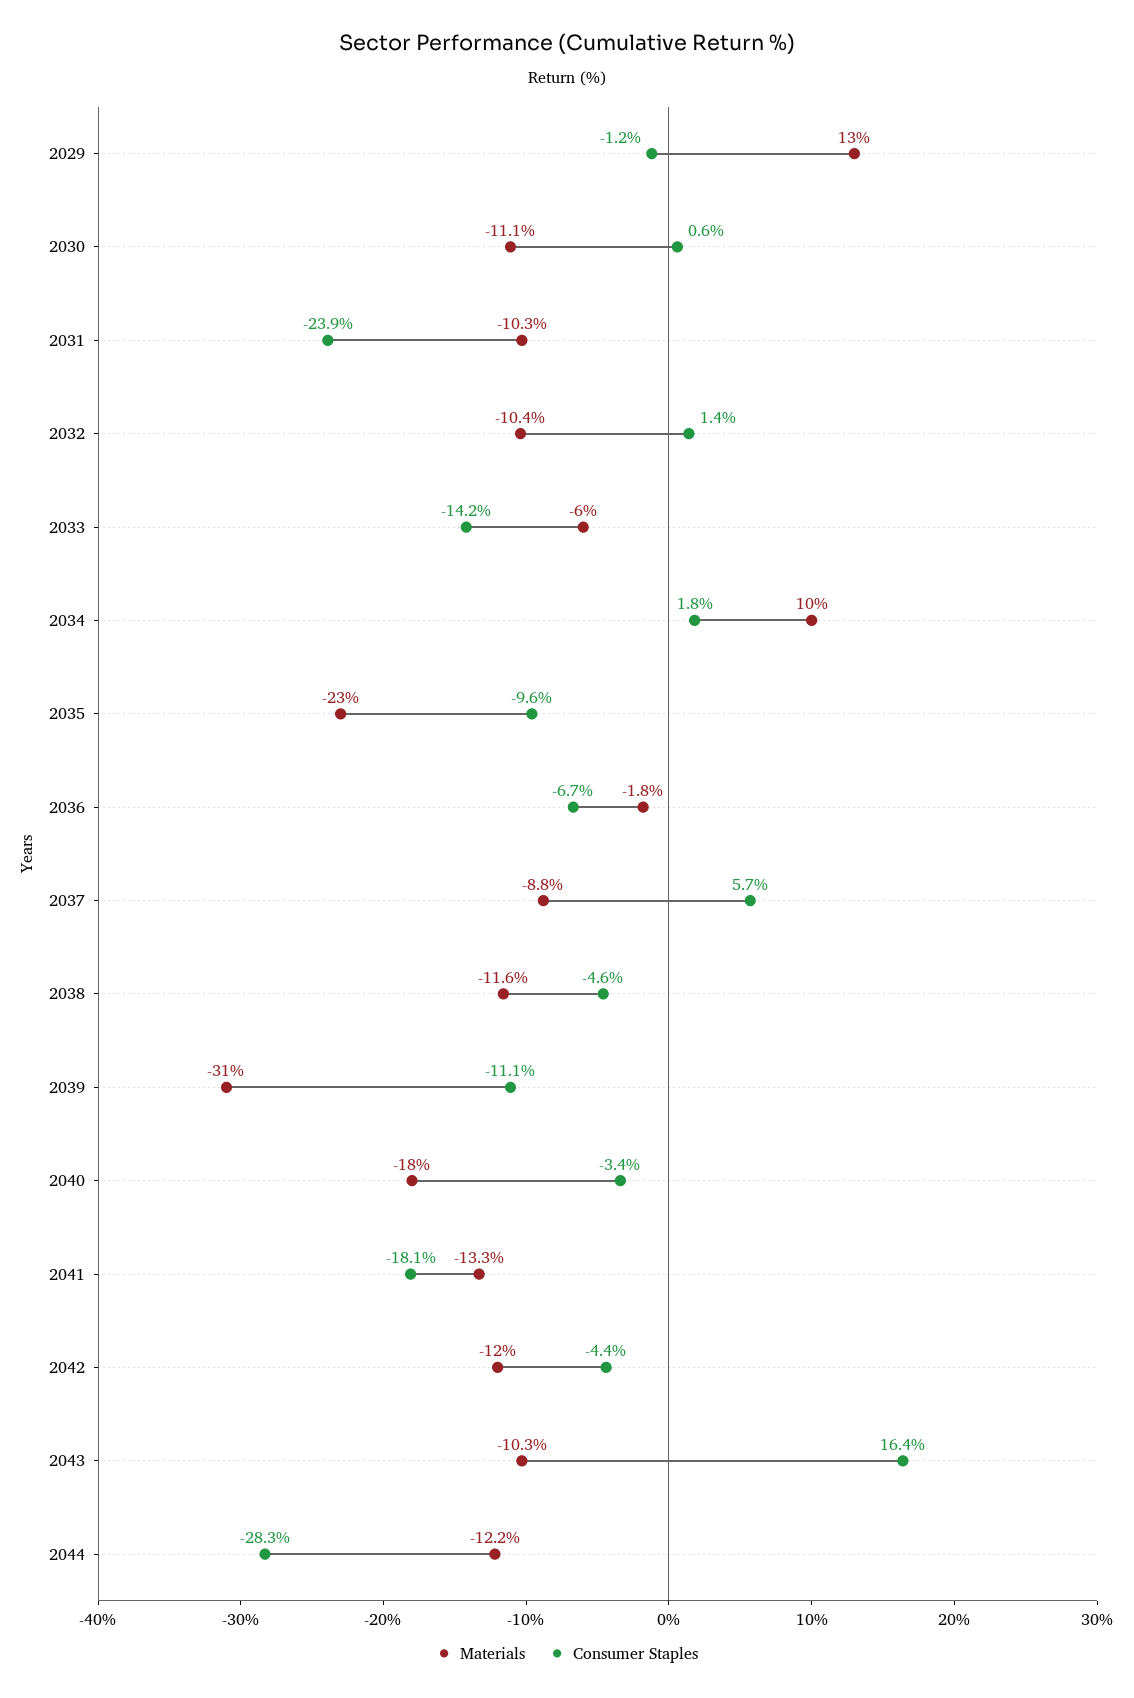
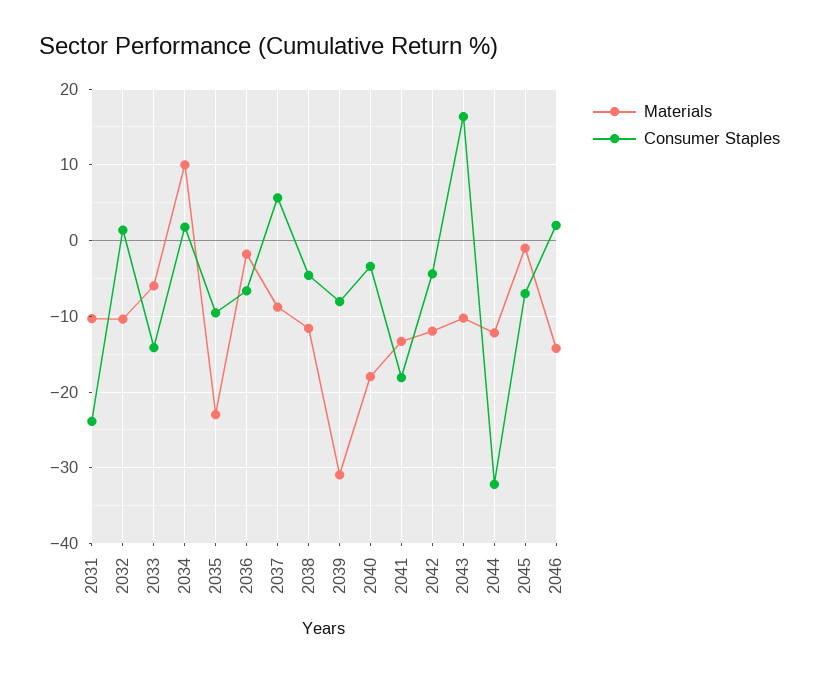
Materials, 2029: 13 -> none
Consumer Staples, 2029: -1.2 -> none
Materials, 2030: -11.1 -> none
Consumer Staples, 2030: 0.6 -> none
Consumer Staples, 2039: -11.1 -> -8
Consumer Staples, 2044: -28.3 -> -32
Materials, 2045: none -> -1
Consumer Staples, 2045: none -> -7
Materials, 2046: none -> -14
Consumer Staples, 2046: none -> 2

